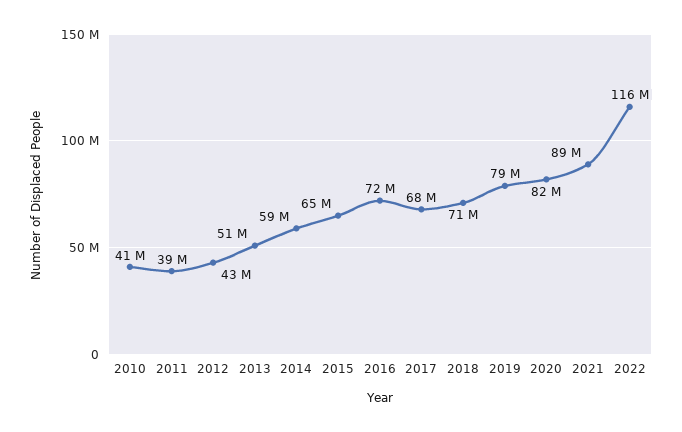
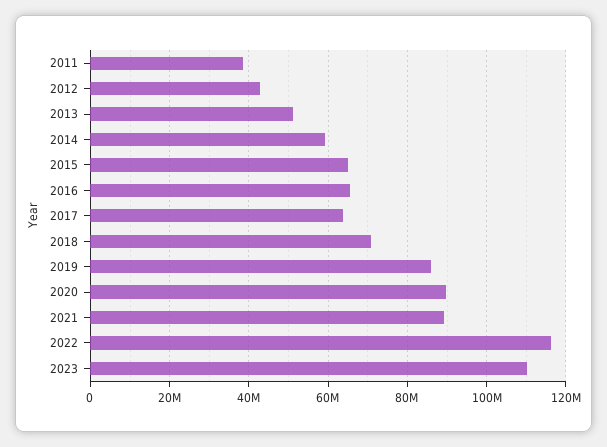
2010: 41000000 -> none
2016: 72000000 -> 66000000
2017: 68000000 -> 64000000
2019: 79000000 -> 86000000
2020: 82000000 -> 90000000
2023: none -> 110000000

